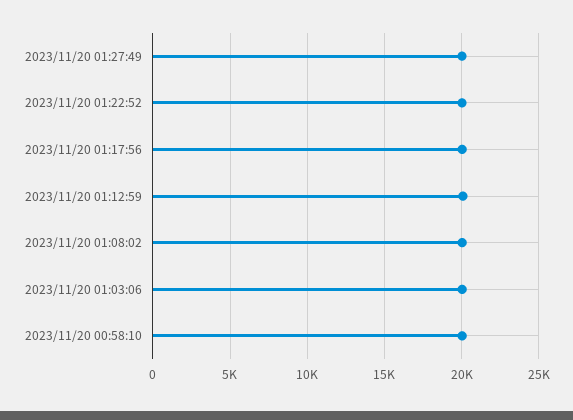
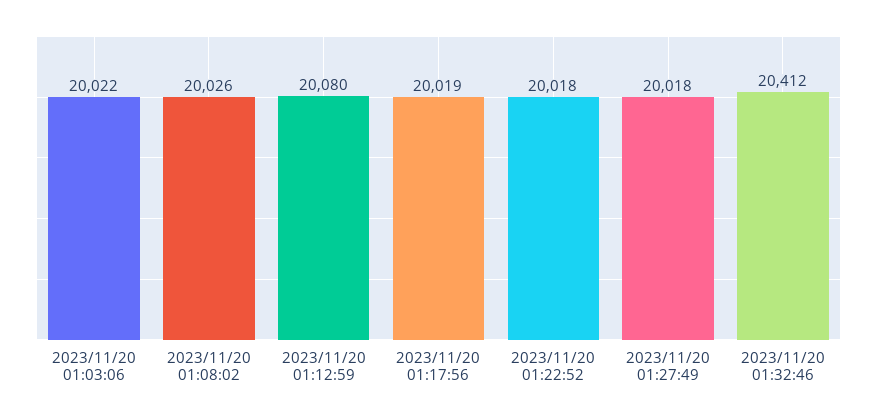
2023/11/20 00:58:10: 20000 -> none
2023/11/20 01:32:46: none -> 20412

